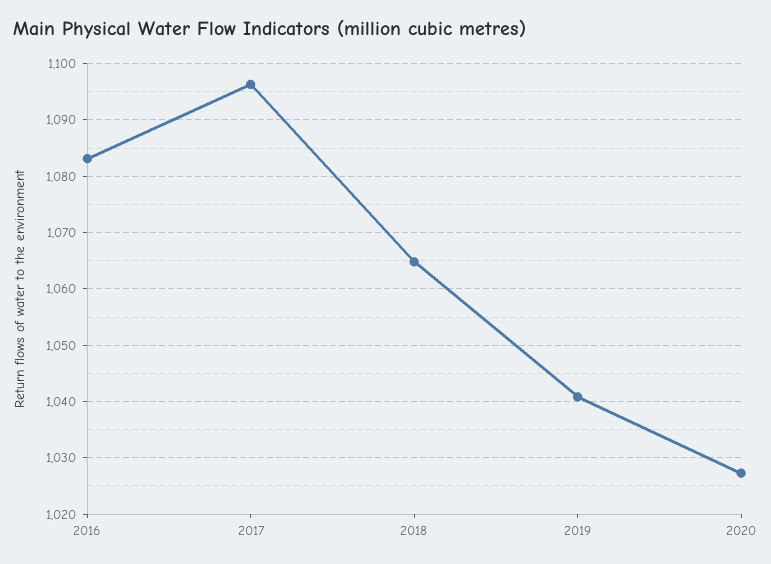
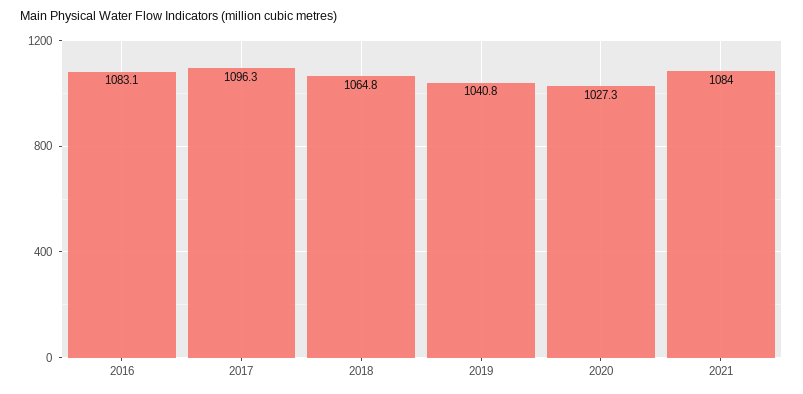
2021: none -> 1084

